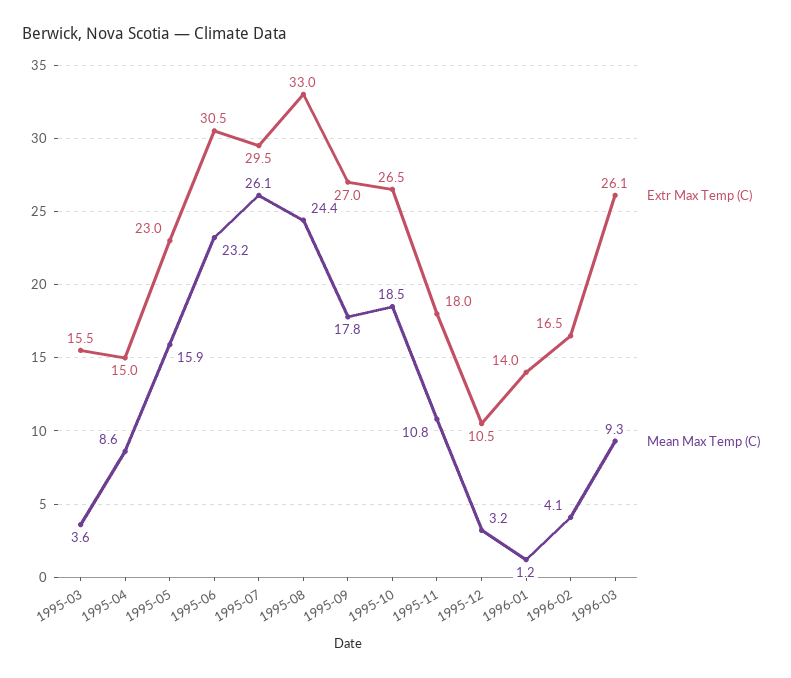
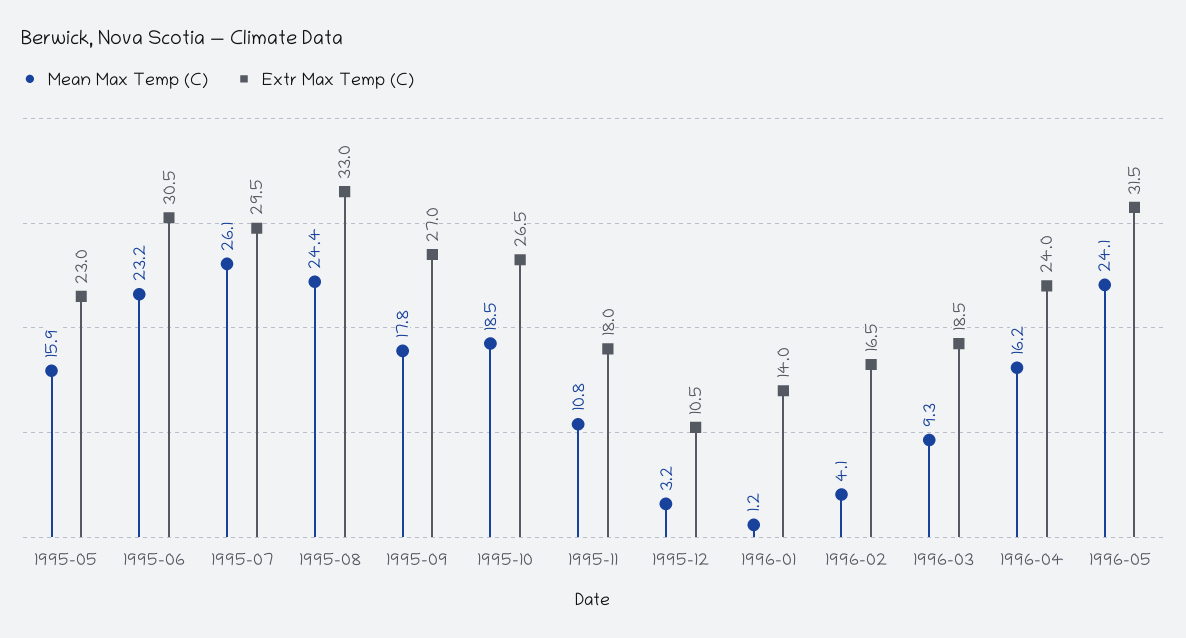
Extr Max Temp (C), 1995-03: 15.5 -> none
Mean Max Temp (C), 1995-03: 3.6 -> none
Extr Max Temp (C), 1995-04: 15 -> none
Mean Max Temp (C), 1995-04: 8.6 -> none
Extr Max Temp (C), 1996-03: 26.1 -> 18.5
Mean Max Temp (C), 1996-04: none -> 16.2
Extr Max Temp (C), 1996-04: none -> 24
Mean Max Temp (C), 1996-05: none -> 24.1
Extr Max Temp (C), 1996-05: none -> 31.5

